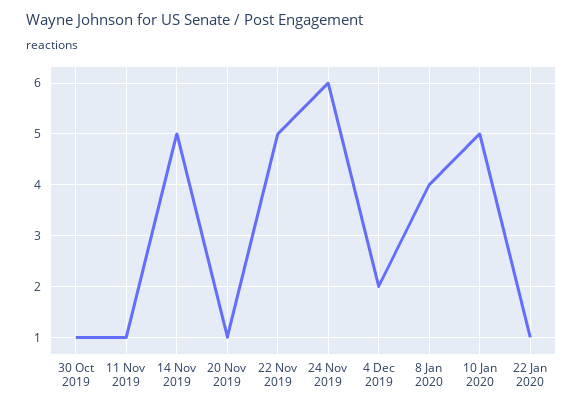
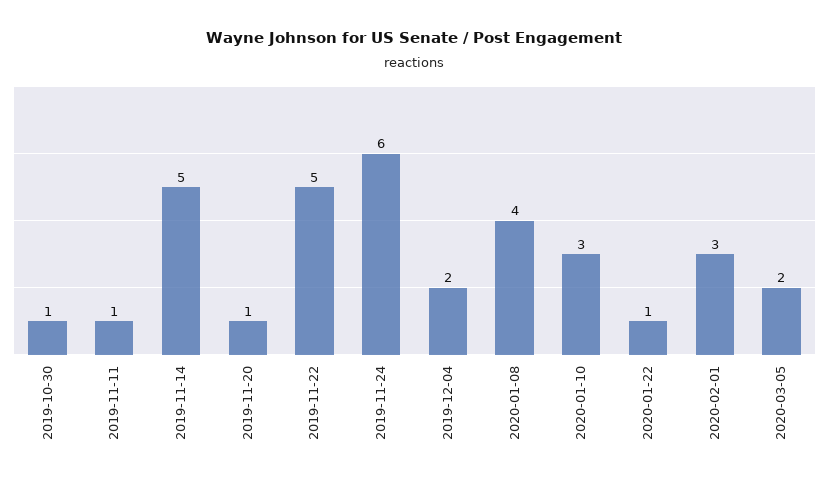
10 Jan 2020: 5 -> 3
2020-02-01: none -> 3
2020-03-05: none -> 2

